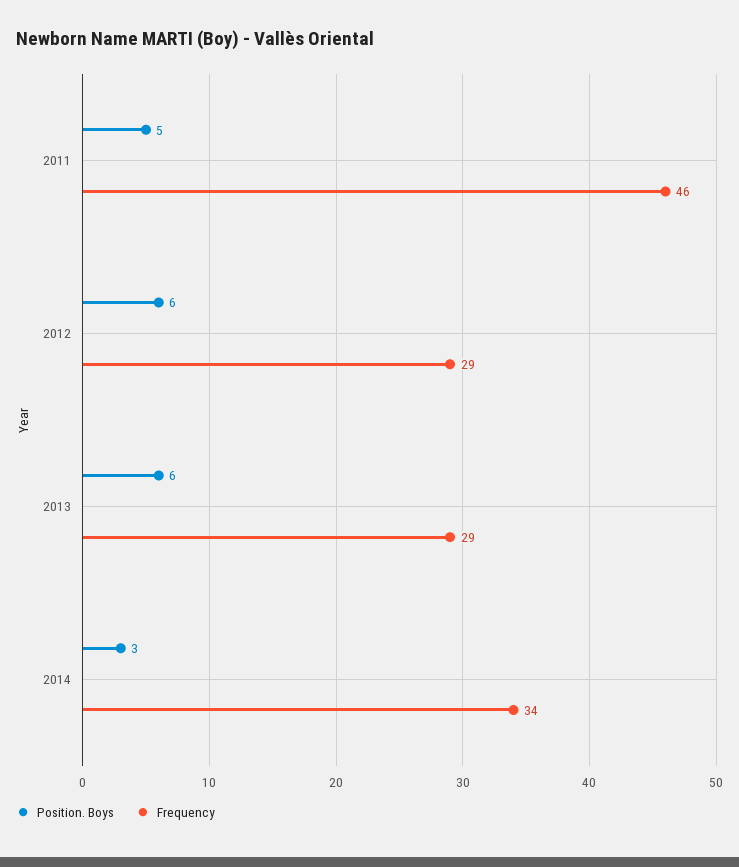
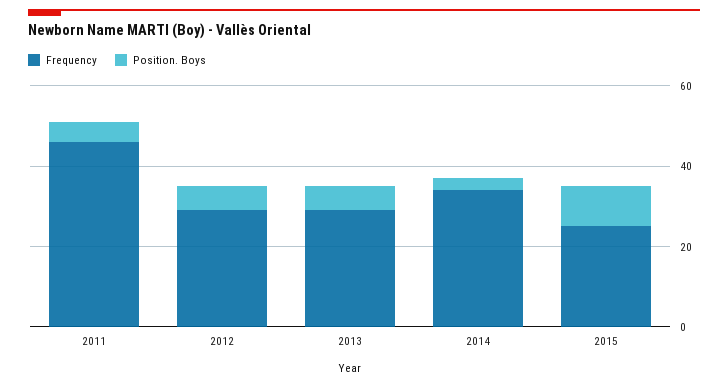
Frequency, 2015: none -> 25
Position. Boys, 2015: none -> 10

